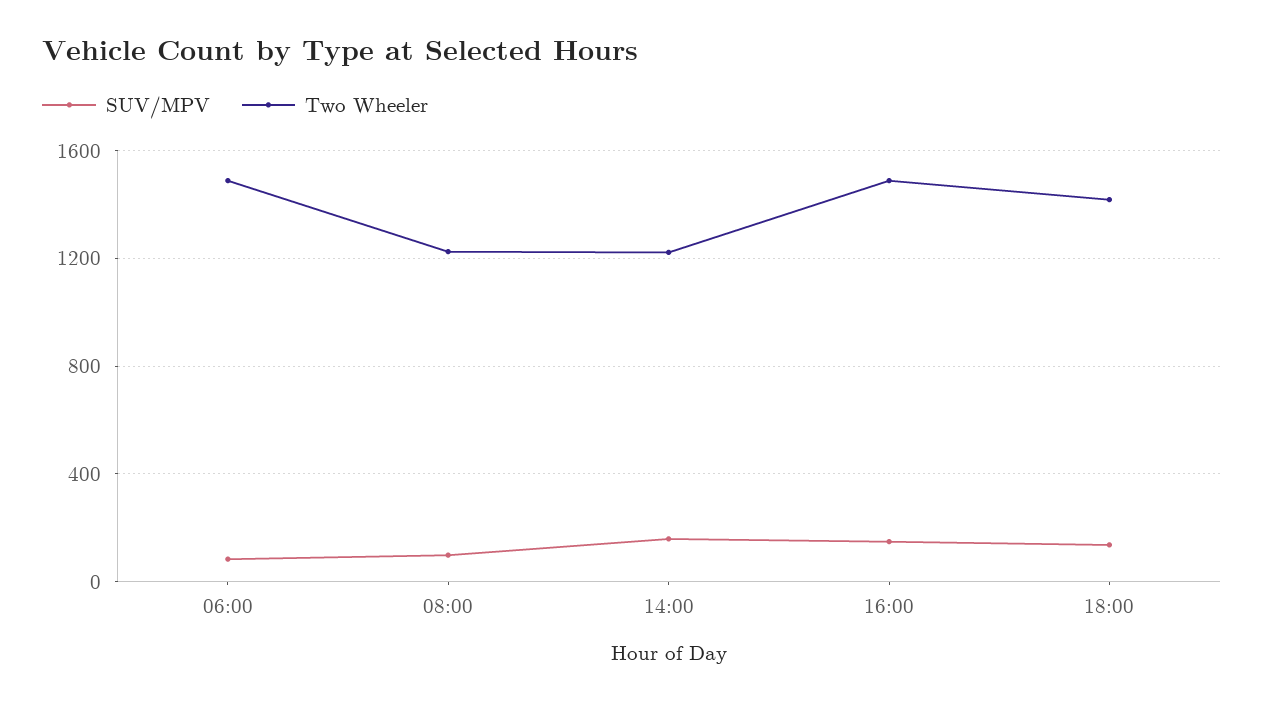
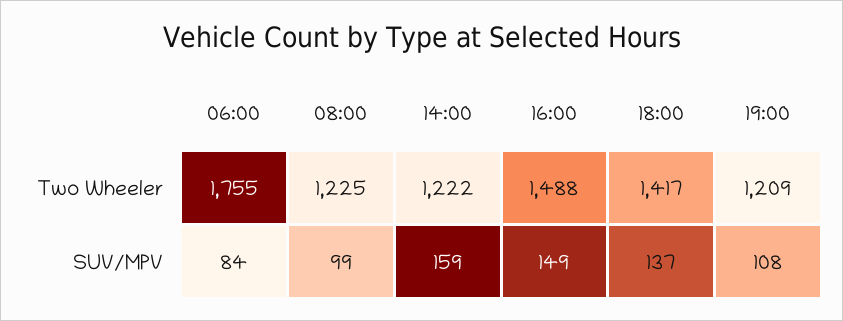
Two Wheeler, 06:00: 1500 -> 1755
Two Wheeler, 19:00: none -> 1209
SUV/MPV, 19:00: none -> 108

